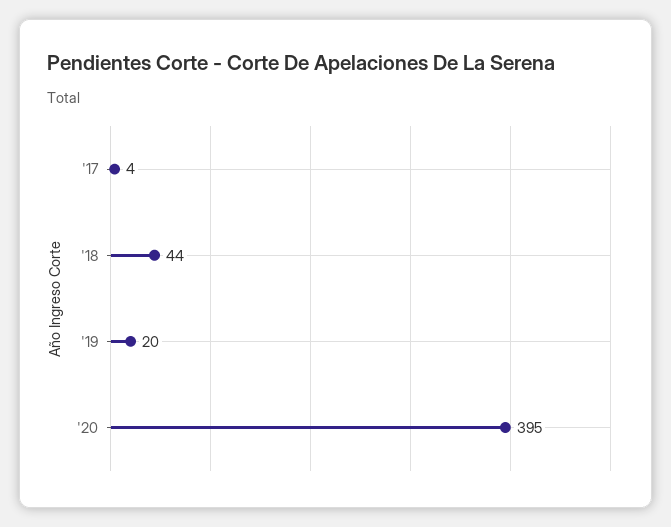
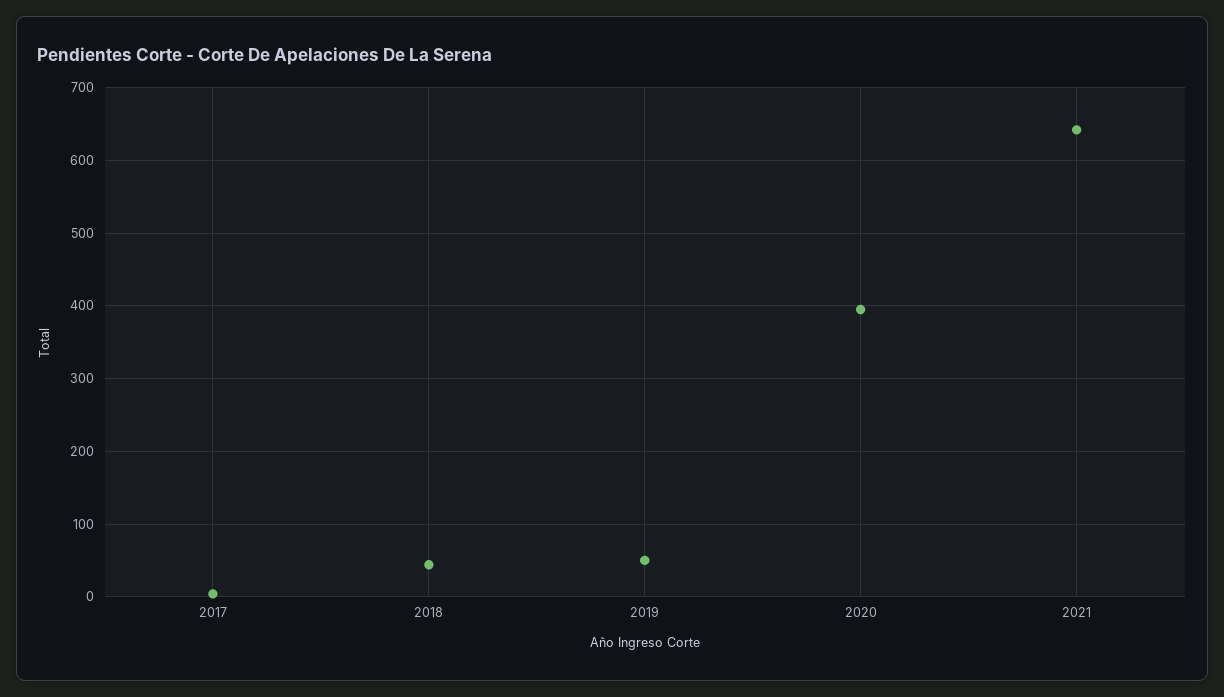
'19: 20 -> 50
2021: none -> 640

